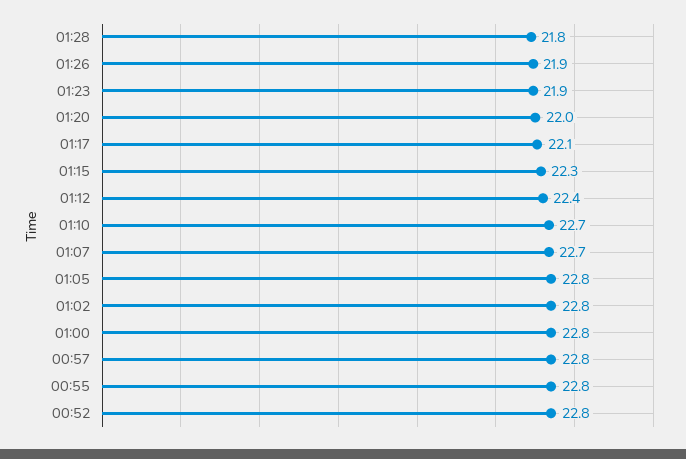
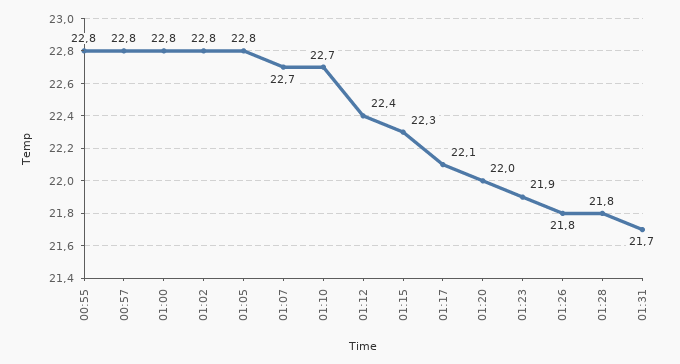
01:26: 21.9 -> 21.8
00:52: 22.8 -> none
01:31: none -> 21.7

